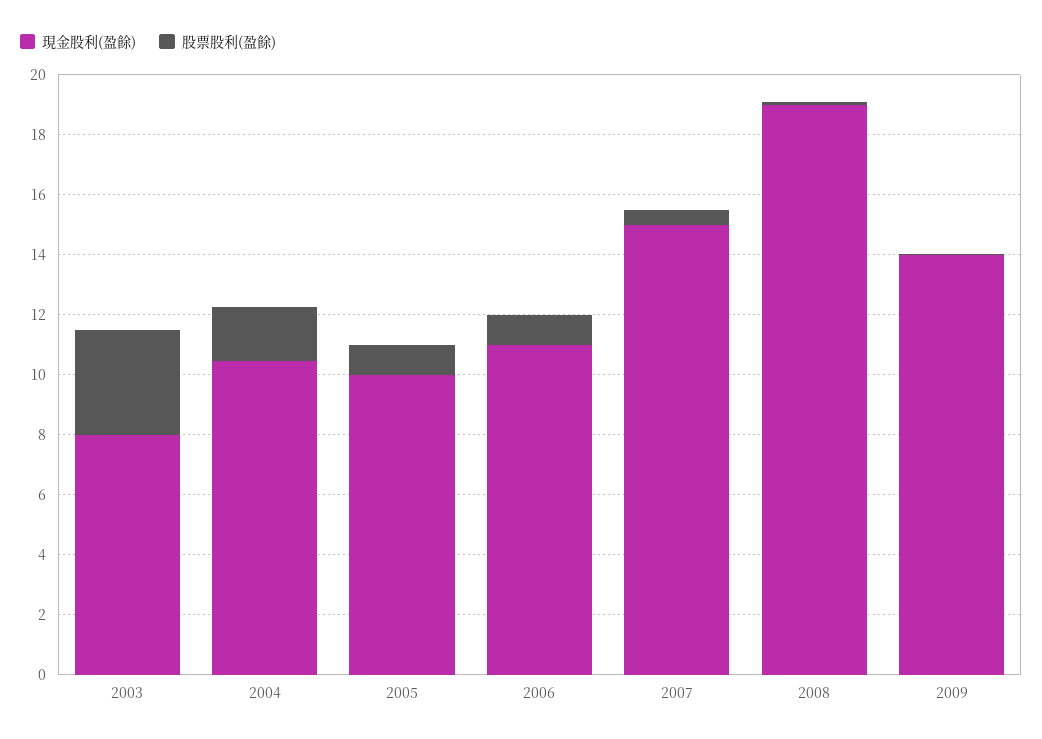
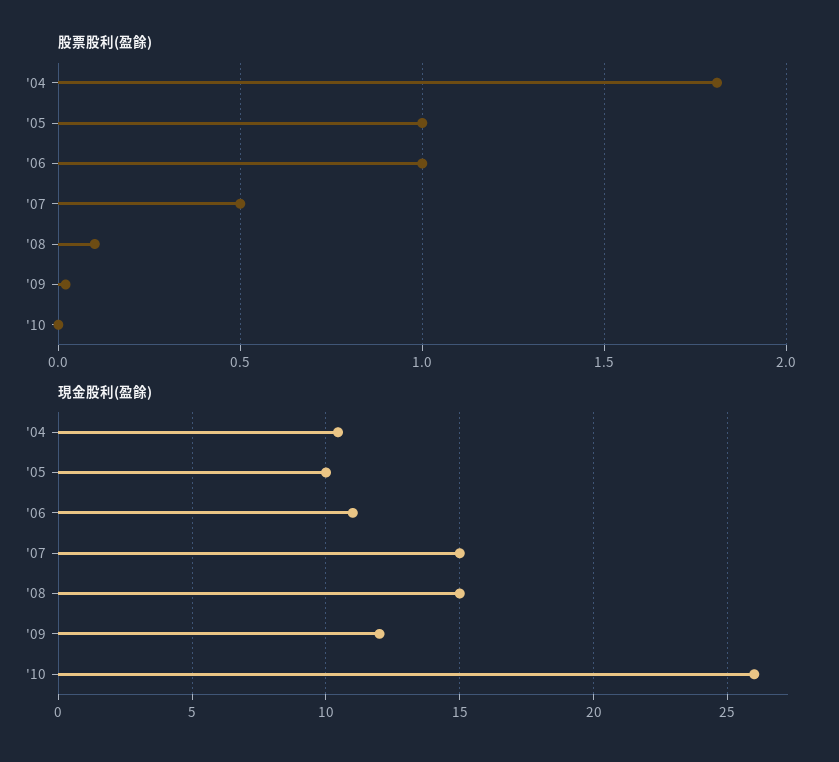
現金股利(盈餘), 2003: 8 -> none
股票股利(盈餘), 2003: 3.5 -> none
現金股利(盈餘), 2008: 19 -> 15
現金股利(盈餘), 2009: 14 -> 12
股票股利(盈餘), '10: none -> 0
現金股利(盈餘), '10: none -> 26

